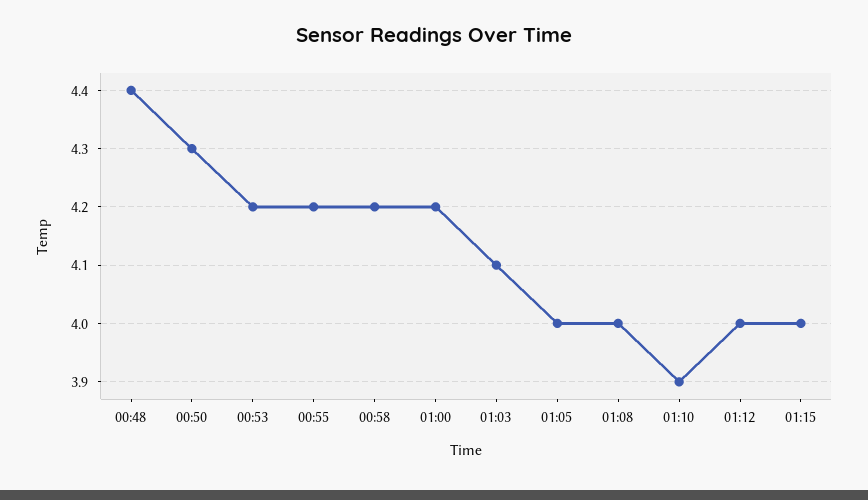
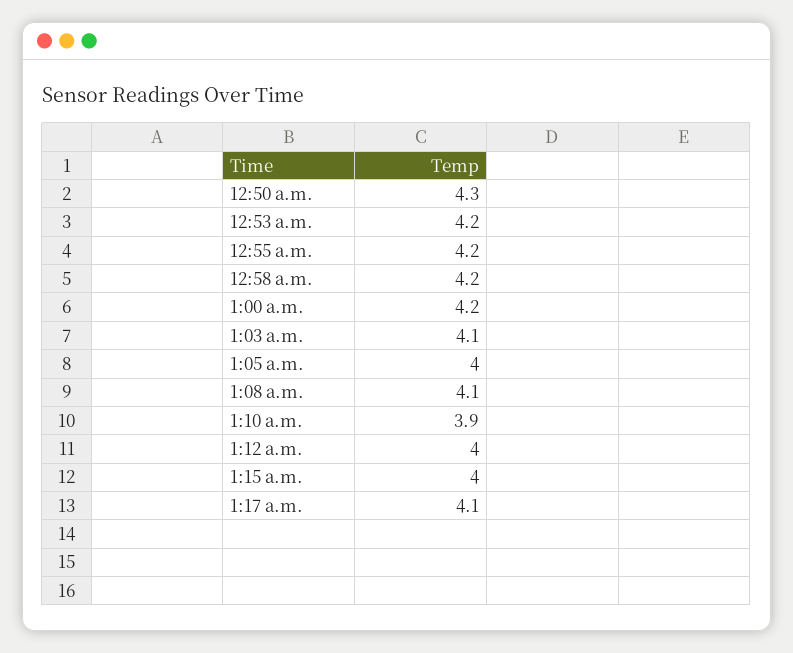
00:48: 4.4 -> none
01:08: 4 -> 4.1
1:17 a.m.: none -> 4.1

